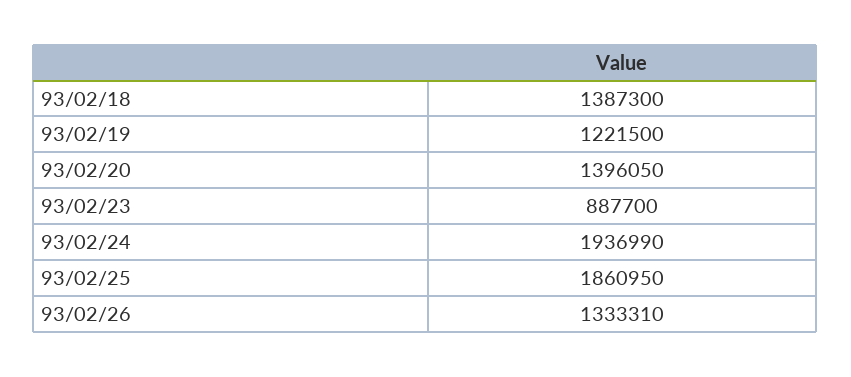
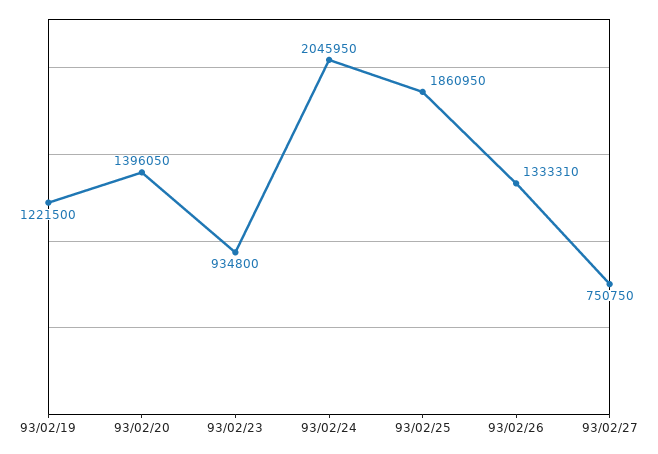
93/02/18: 1387300 -> none
93/02/23: 887700 -> 934800
93/02/24: 1936990 -> 2045950
93/02/27: none -> 750750

